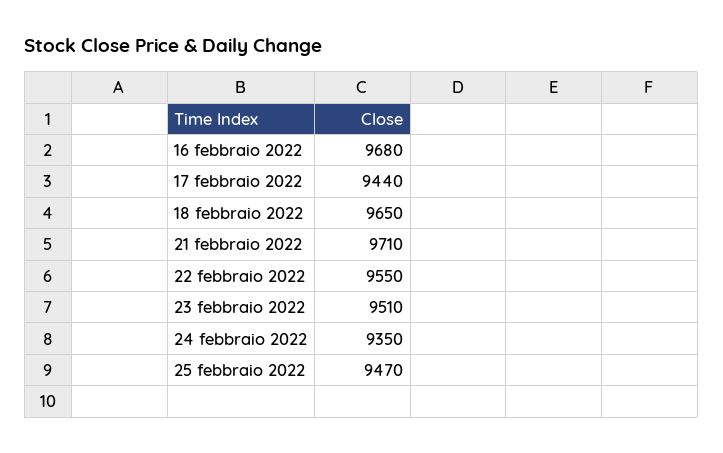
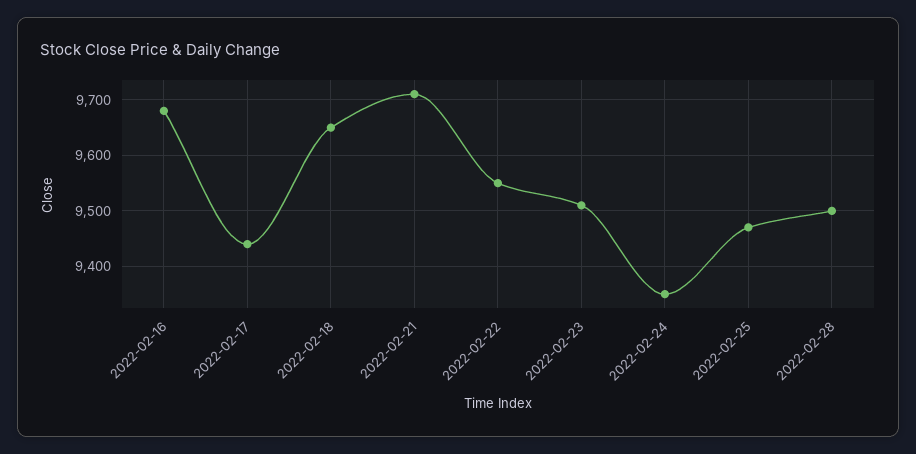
2022-02-28: none -> 9500

